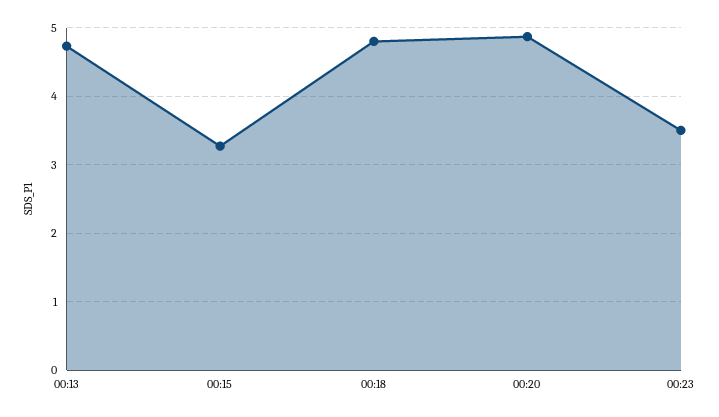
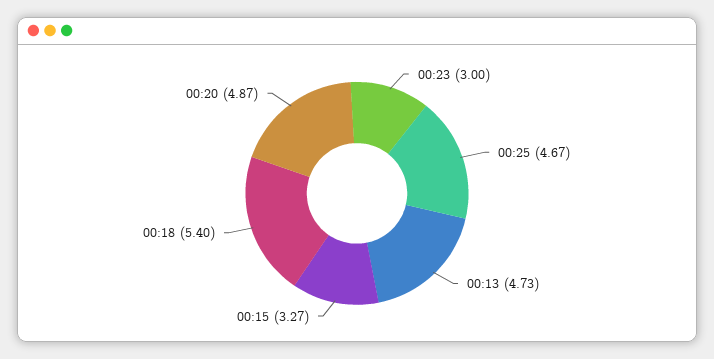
00:18: 4.8 -> 5.4
00:23: 3.5 -> 3
00:25: none -> 4.67

